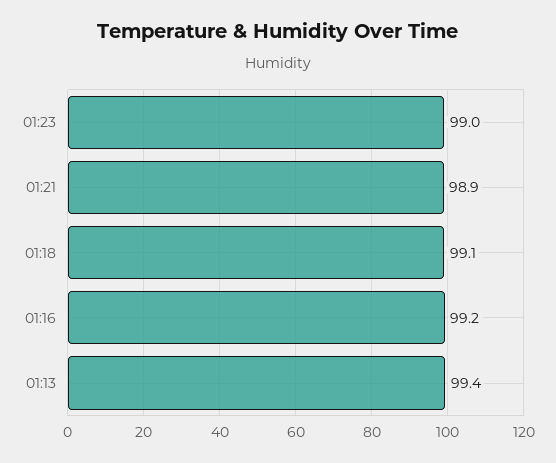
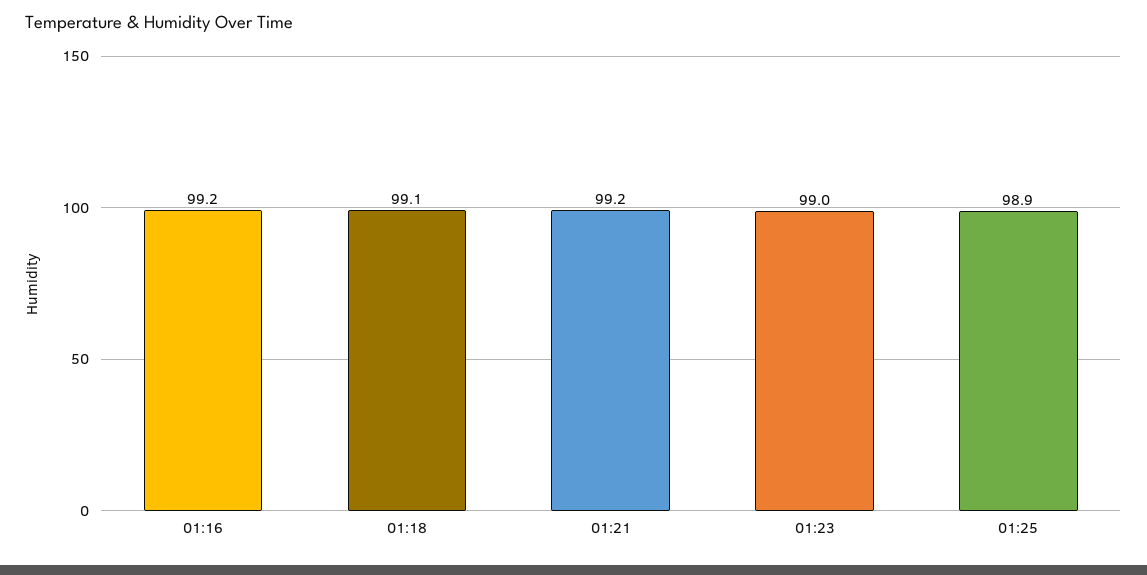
01:21: 98.9 -> 99.2
01:13: 99.4 -> none
01:25: none -> 98.9

